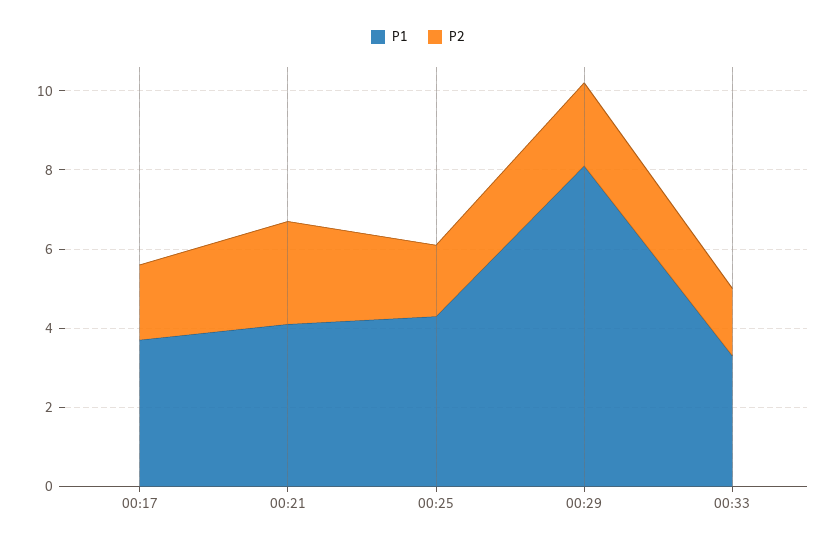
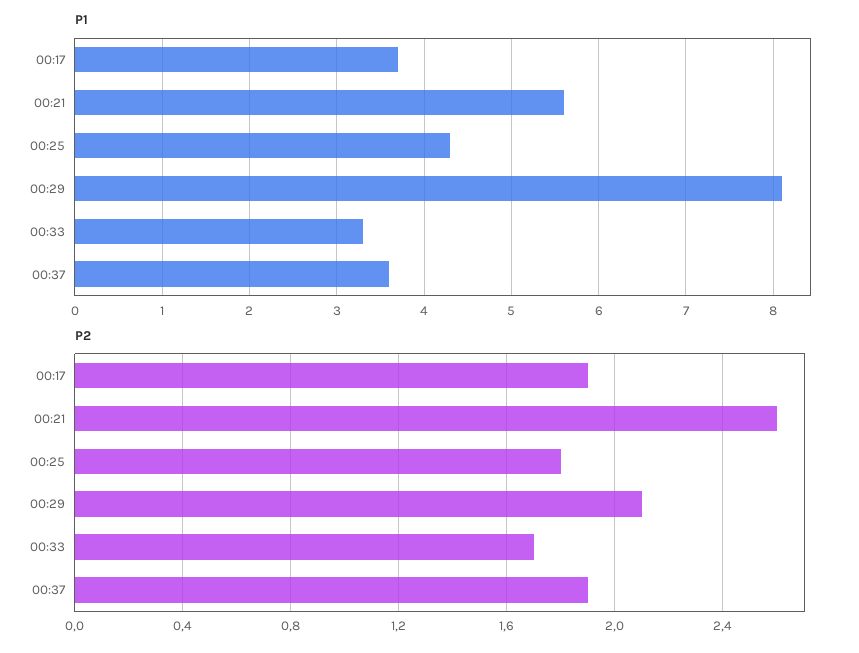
P1, 00:21: 4 -> 5.6
P1, 00:37: none -> 3.6
P2, 00:37: none -> 1.9

